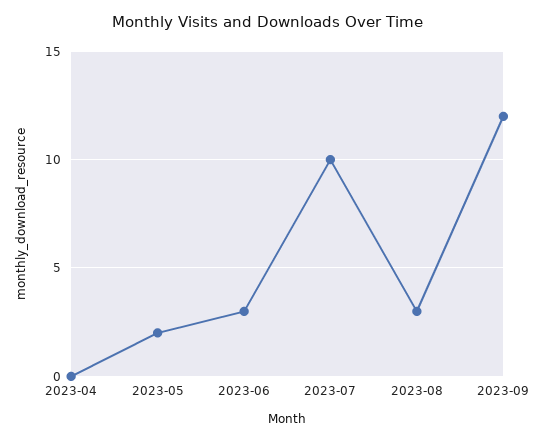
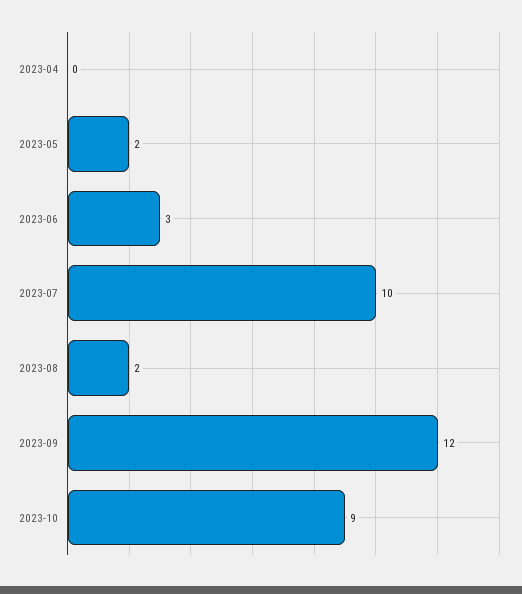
2023-08: 3 -> 2
2023-10: none -> 9

